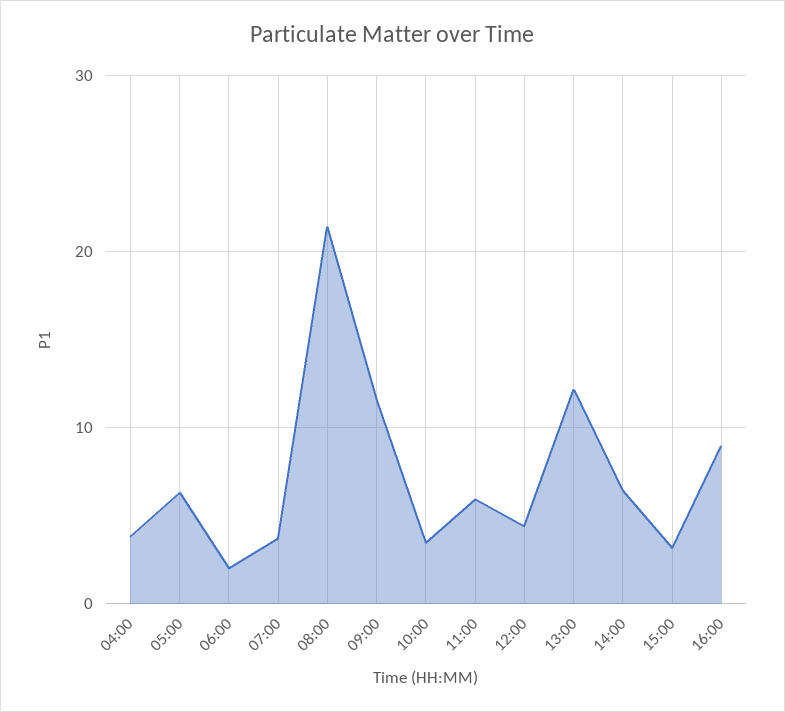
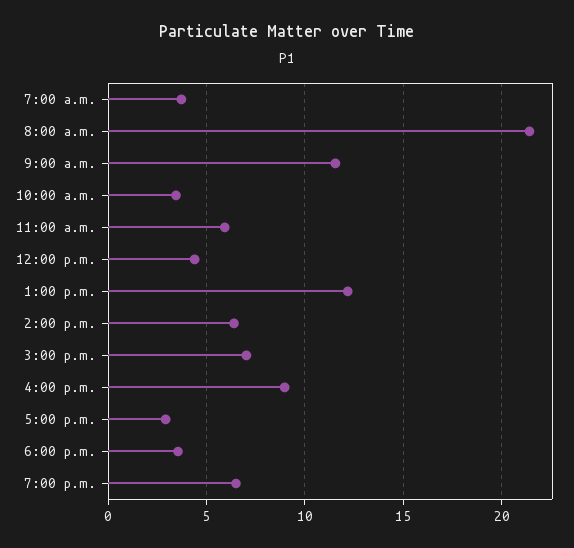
04:00: 4 -> none
05:00: 6 -> none
06:00: 2 -> none
15:00: 3 -> 7
5:00 p.m.: none -> 3
6:00 p.m.: none -> 3.5
7:00 p.m.: none -> 6.5

